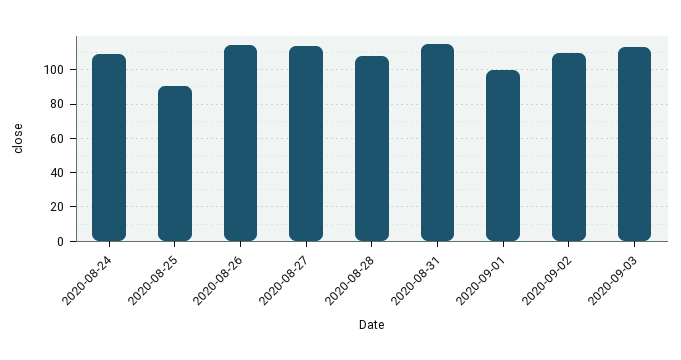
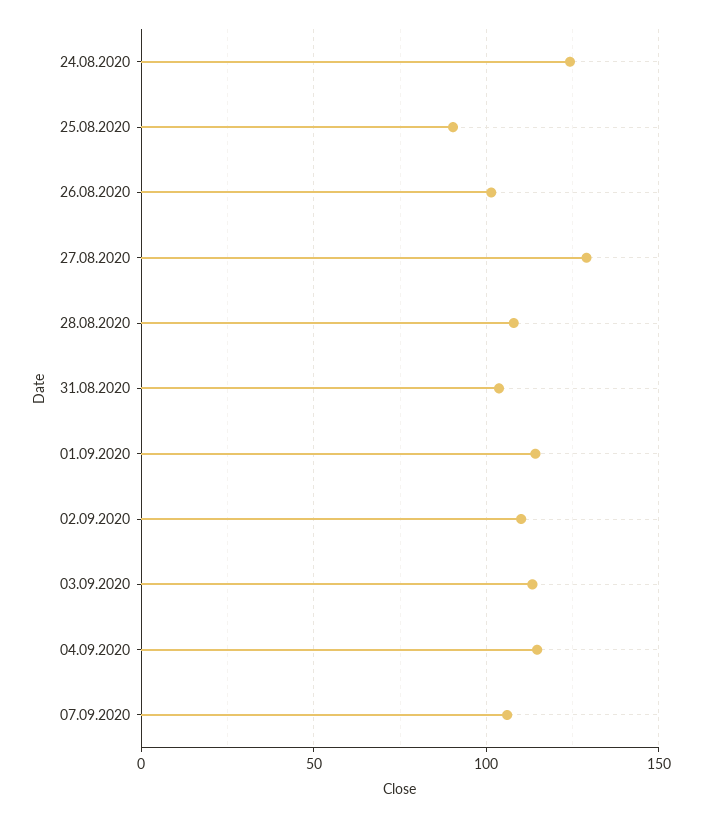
2020-08-24: 110 -> 125
2020-08-26: 115 -> 100
2020-08-27: 115 -> 130
2020-08-31: 115 -> 105
2020-09-01: 100 -> 115
04.09.2020: none -> 115
07.09.2020: none -> 105

